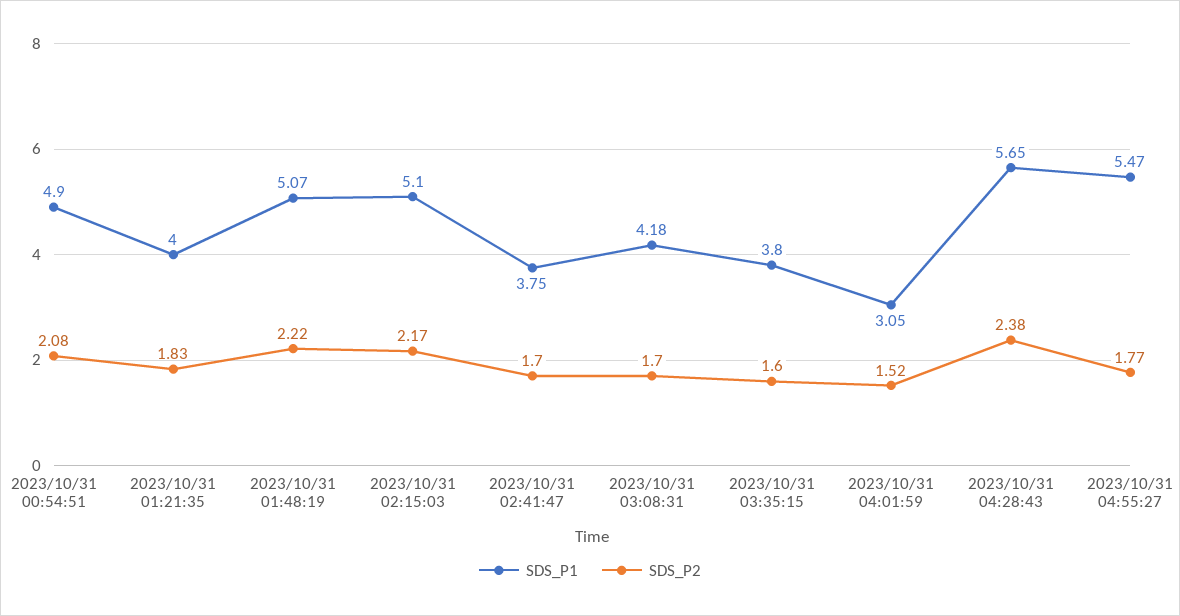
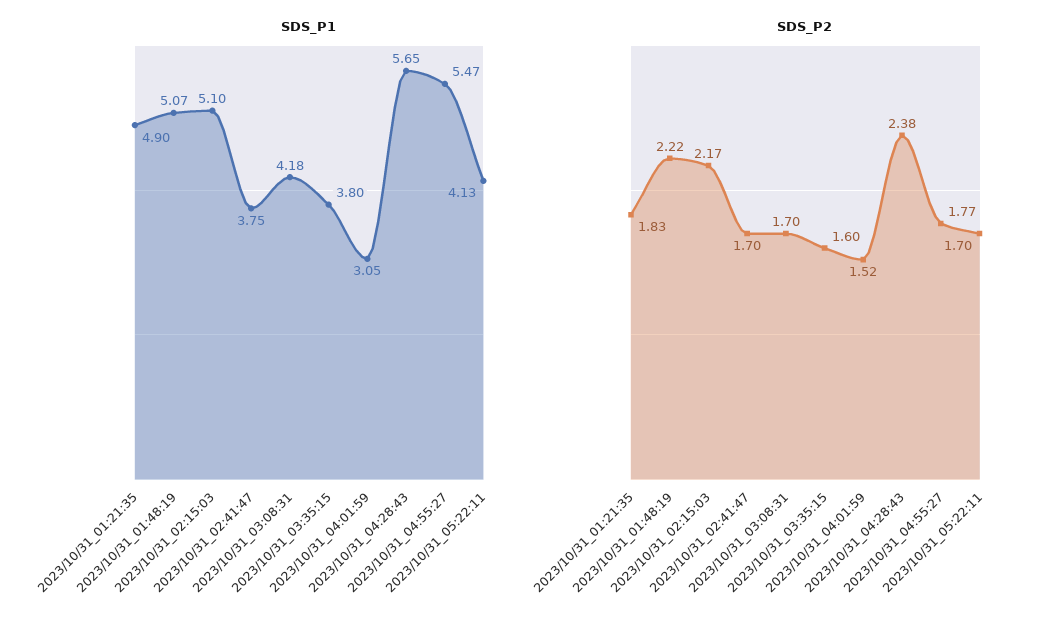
SDS_P1, 2023/10/31 00:54:51: 4.9 -> none
SDS_P2, 2023/10/31 00:54:51: 2.08 -> none
SDS_P1, 2023/10/31 01:21:35: 4 -> 4.9
SDS_P1, 2023/10/31_05:22:11: none -> 4.13
SDS_P2, 2023/10/31_05:22:11: none -> 1.7

